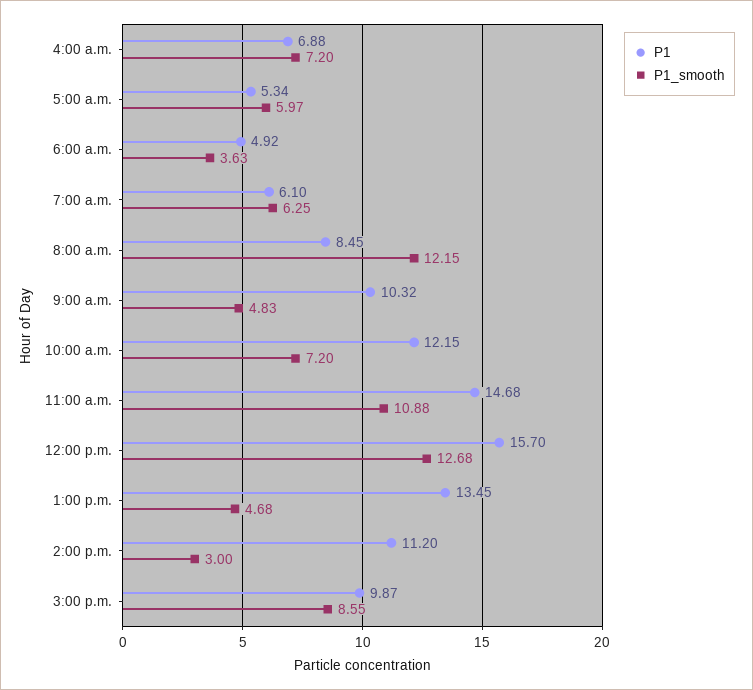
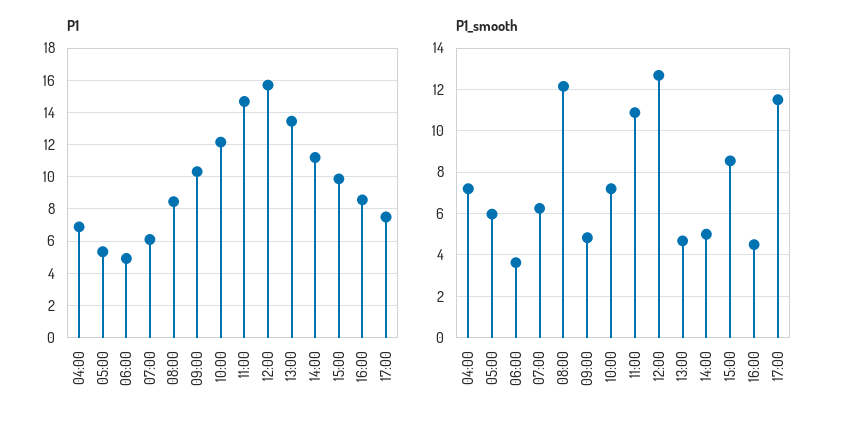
P1_smooth, 2:00 p.m.: 3 -> 5
P1, 16:00: none -> 8.5
P1, 17:00: none -> 7.5
P1_smooth, 16:00: none -> 4.5
P1_smooth, 17:00: none -> 11.5

